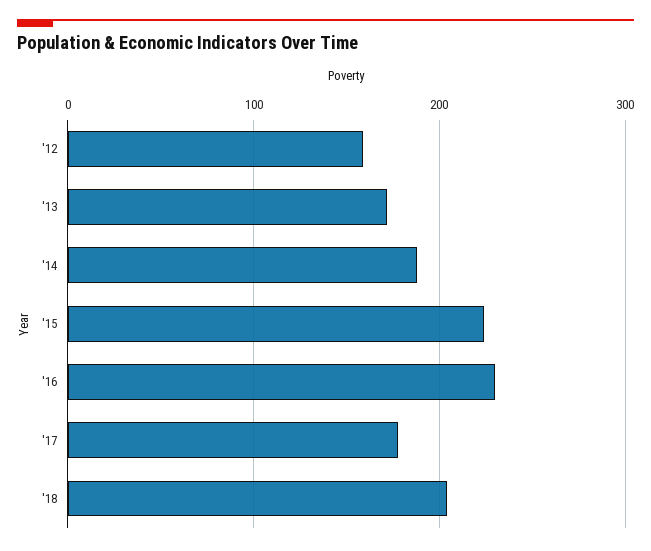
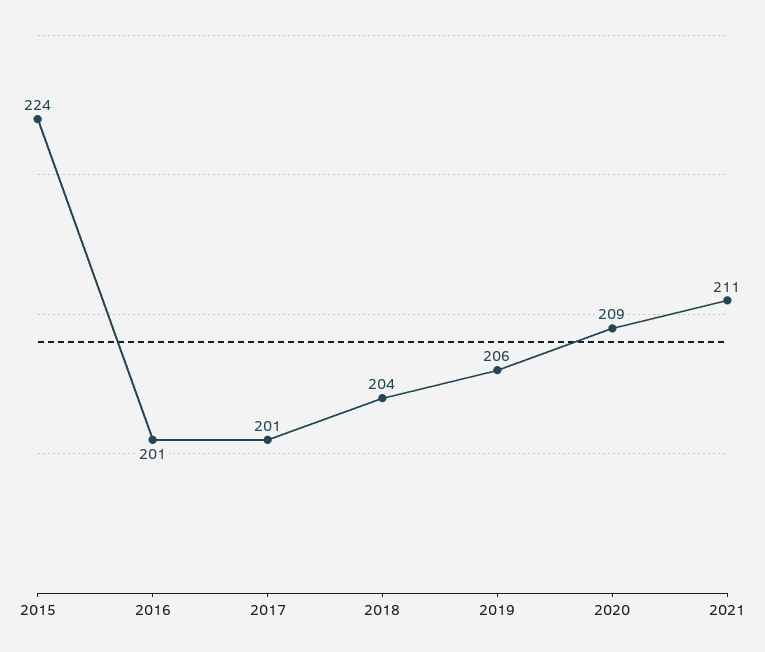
'12: 160 -> none
'13: 170 -> none
'14: 190 -> none
'16: 230 -> 201
'17: 180 -> 201
2019: none -> 206
2020: none -> 209
2021: none -> 211

